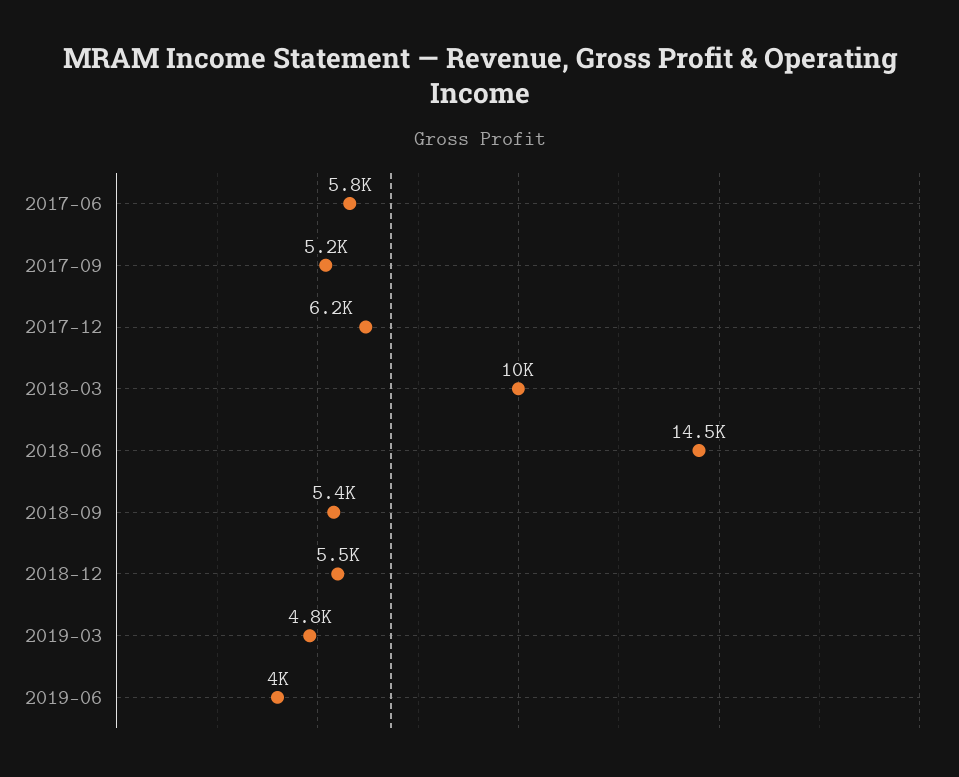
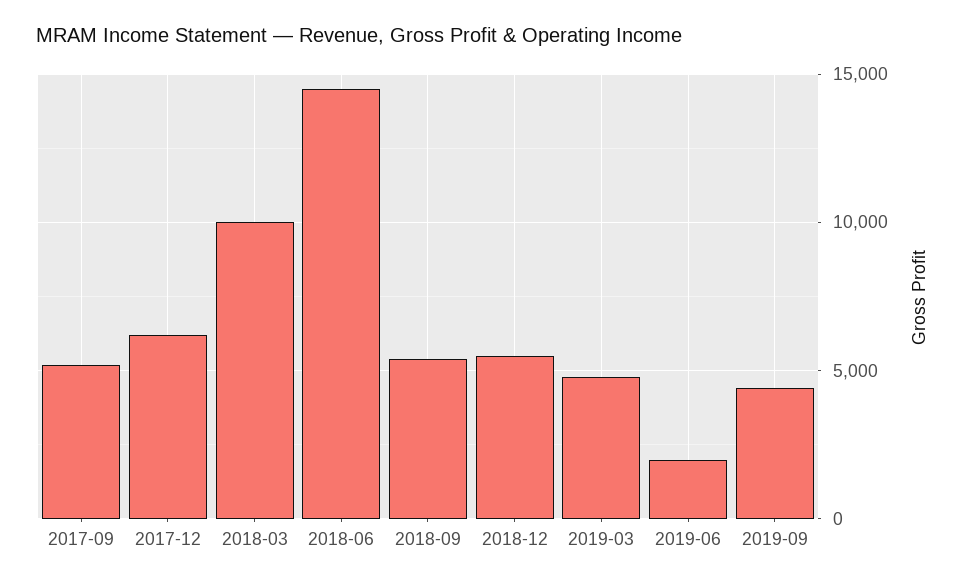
2017-06: 5800 -> none
2019-06: 4000 -> 2000
2019-09: none -> 4500

